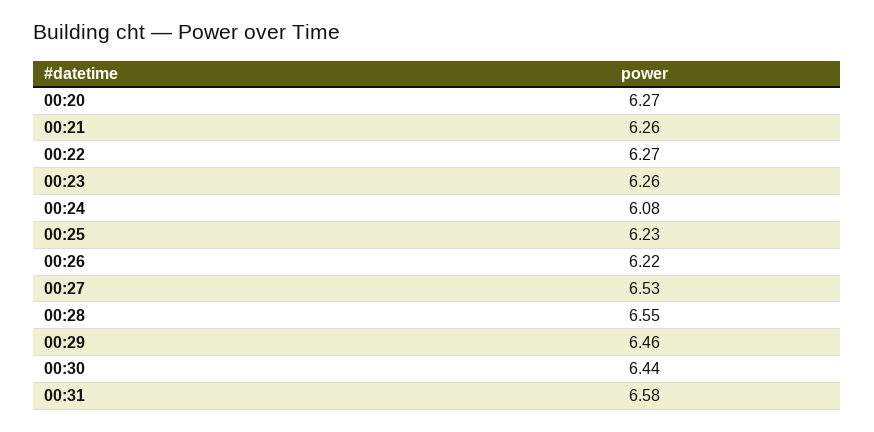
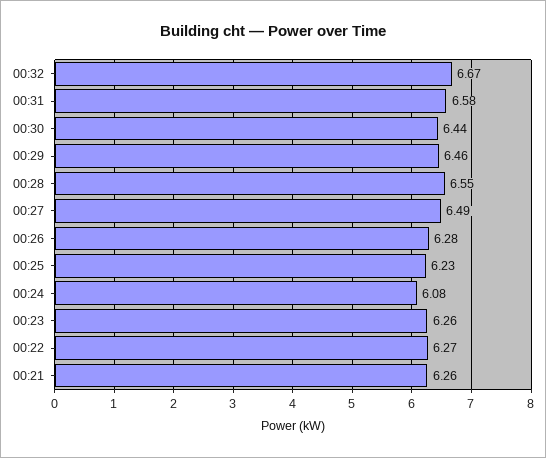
00:20: 6.27 -> none
00:26: 6.22 -> 6.28
00:27: 6.53 -> 6.49
00:32: none -> 6.67

